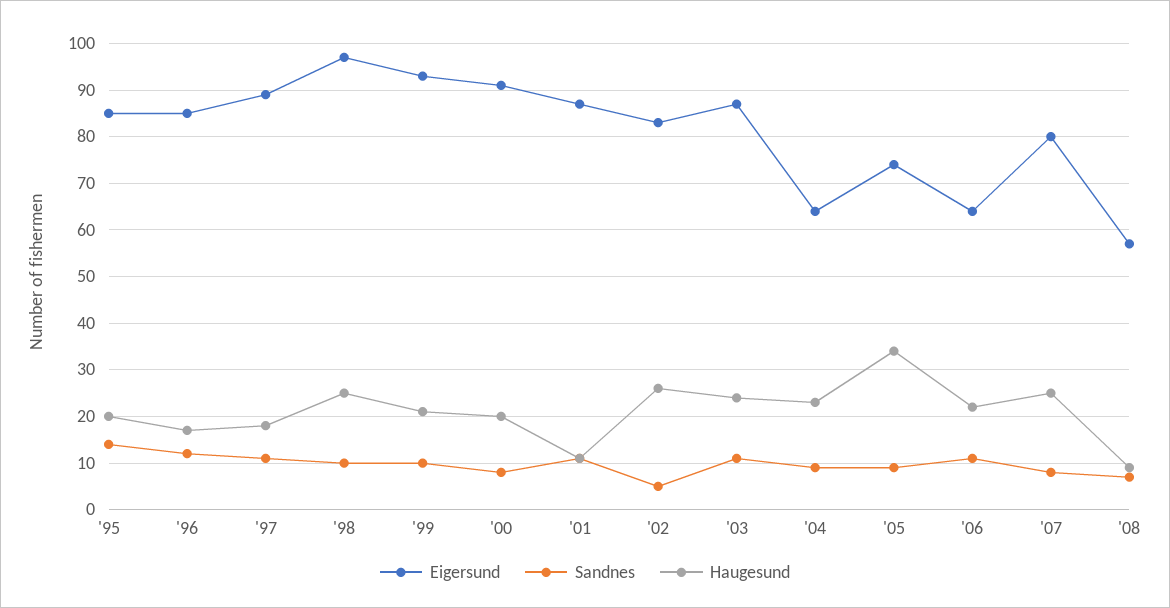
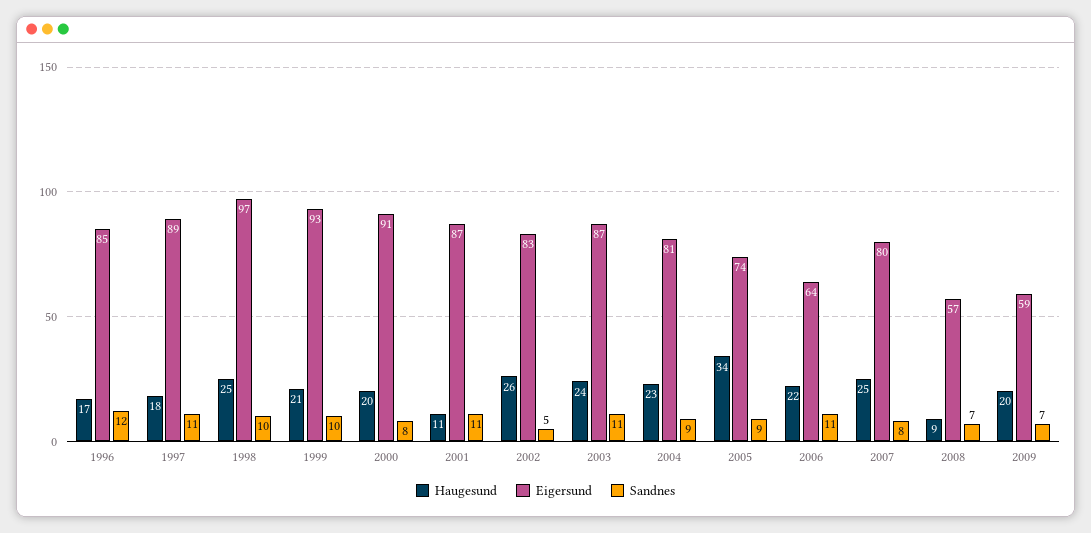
Eigersund, '95: 85 -> none
Sandnes, '95: 15 -> none
Haugesund, '95: 20 -> none
Eigersund, '04: 65 -> 81
Haugesund, 2009: none -> 20
Eigersund, 2009: none -> 59
Sandnes, 2009: none -> 7

